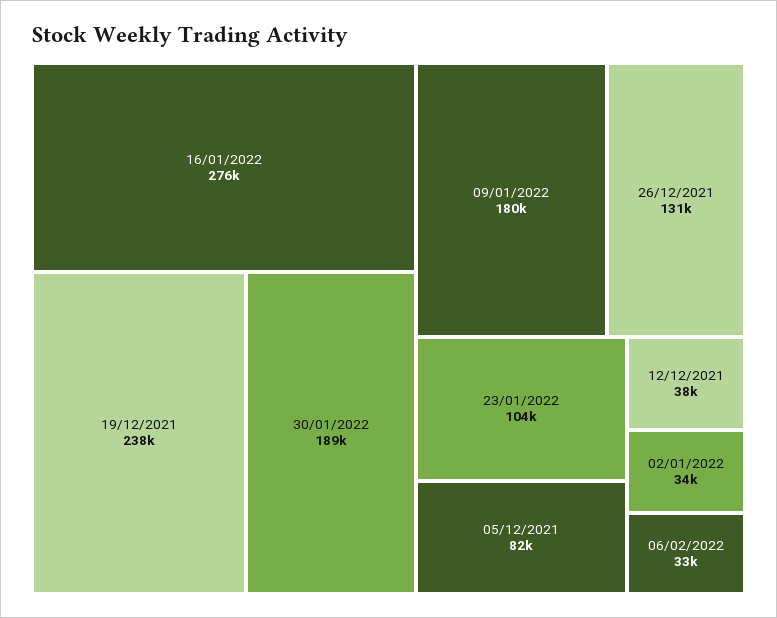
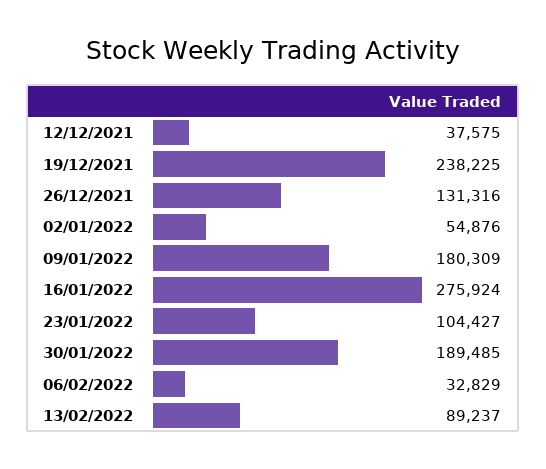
05/12/2021: 82000 -> none
02/01/2022: 34000 -> 54876
13/02/2022: none -> 89237

